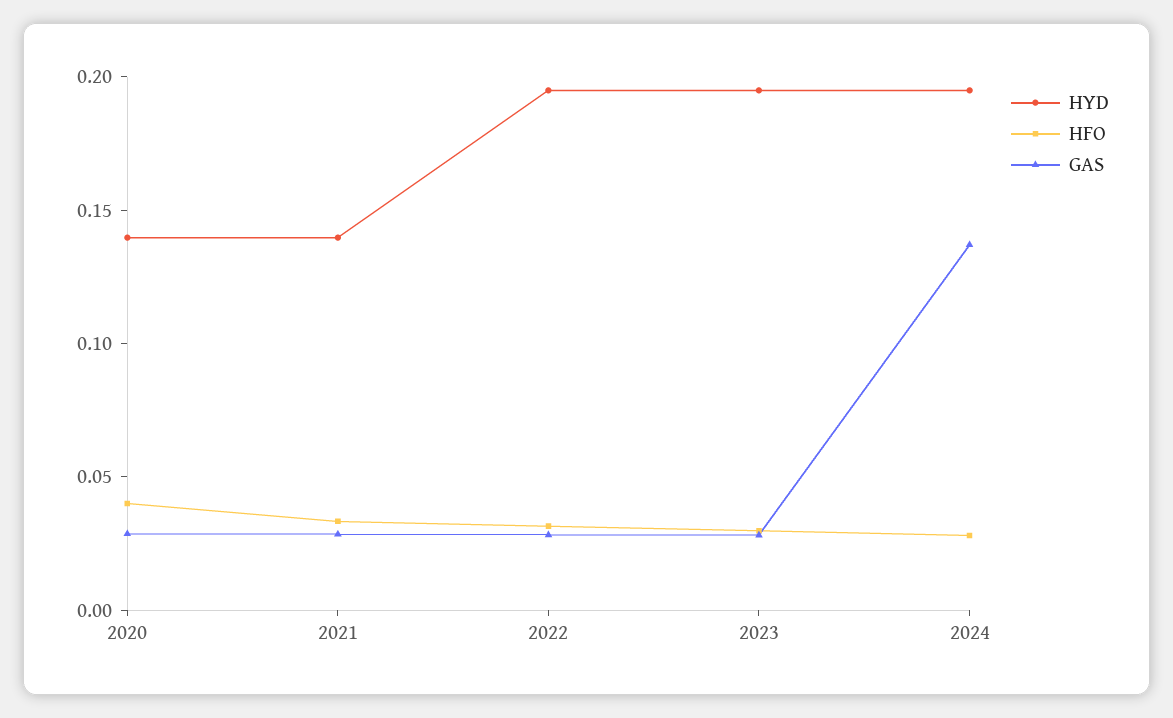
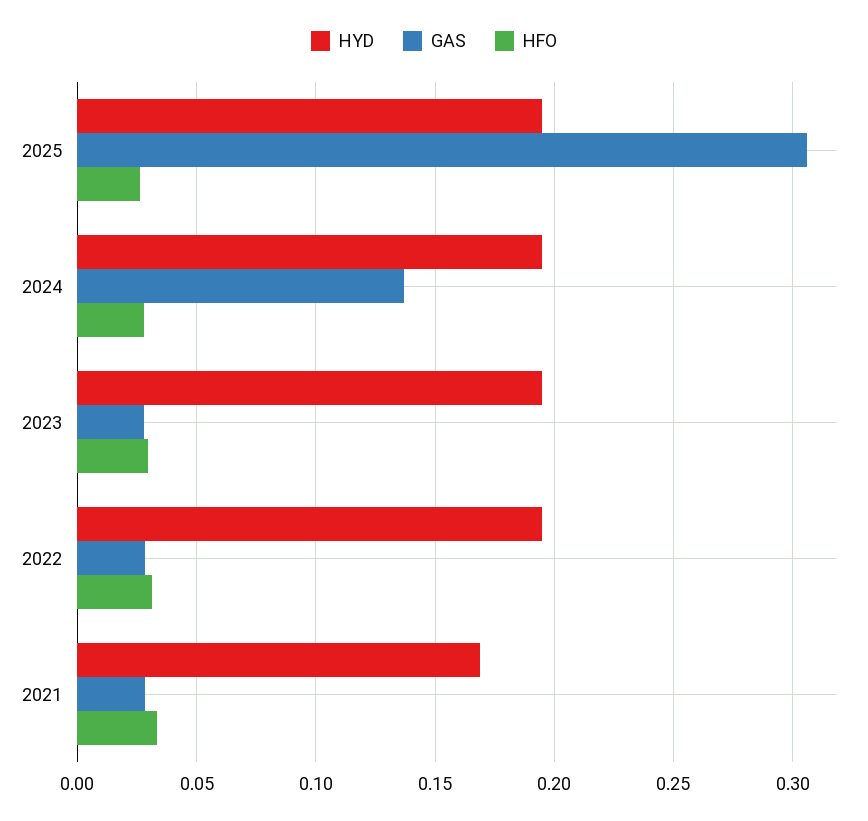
HYD, 2020: 0.14 -> none
HFO, 2020: 0.04 -> none
GAS, 2020: 0.03 -> none
HYD, 2021: 0.14 -> 0.17
HYD, 2025: none -> 0.195
GAS, 2025: none -> 0.305
HFO, 2025: none -> 0.025

